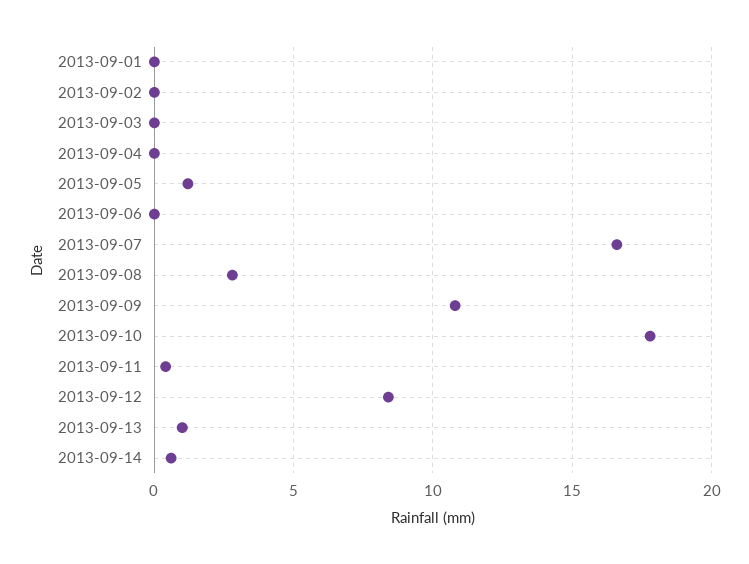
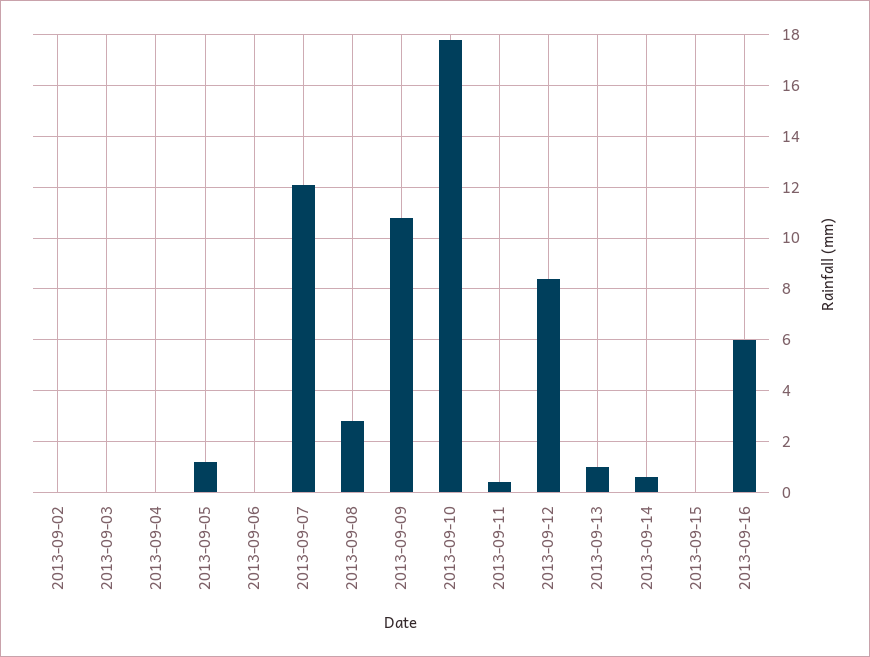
2013-09-01: 0 -> none
2013-09-07: 16.5 -> 12
2013-09-15: none -> 0
2013-09-16: none -> 6

